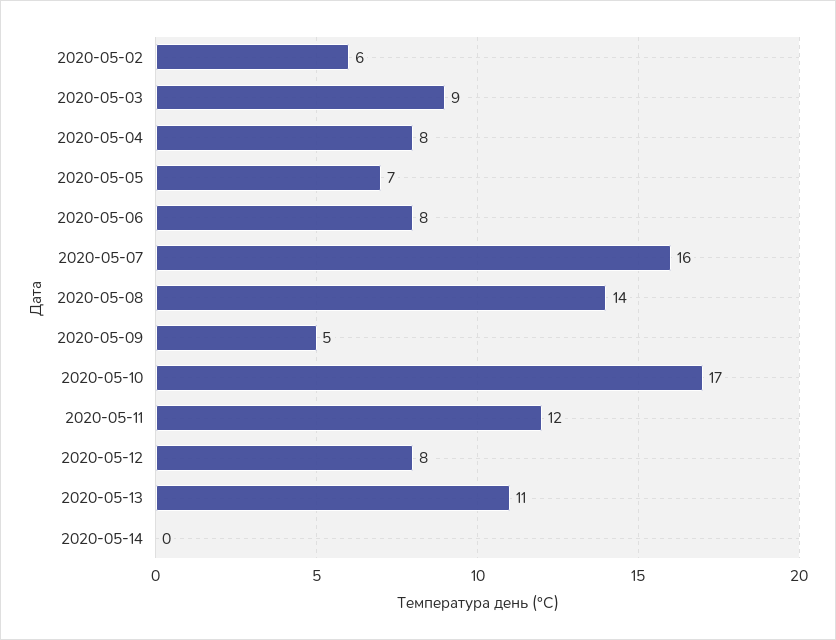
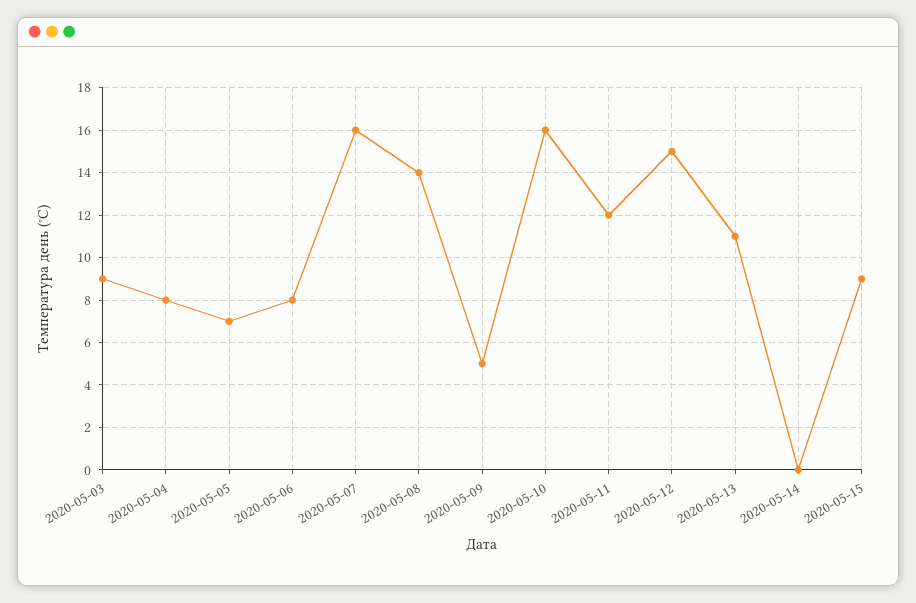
2020-05-02: 6 -> none
2020-05-10: 17 -> 16
2020-05-12: 8 -> 15
2020-05-15: none -> 9

